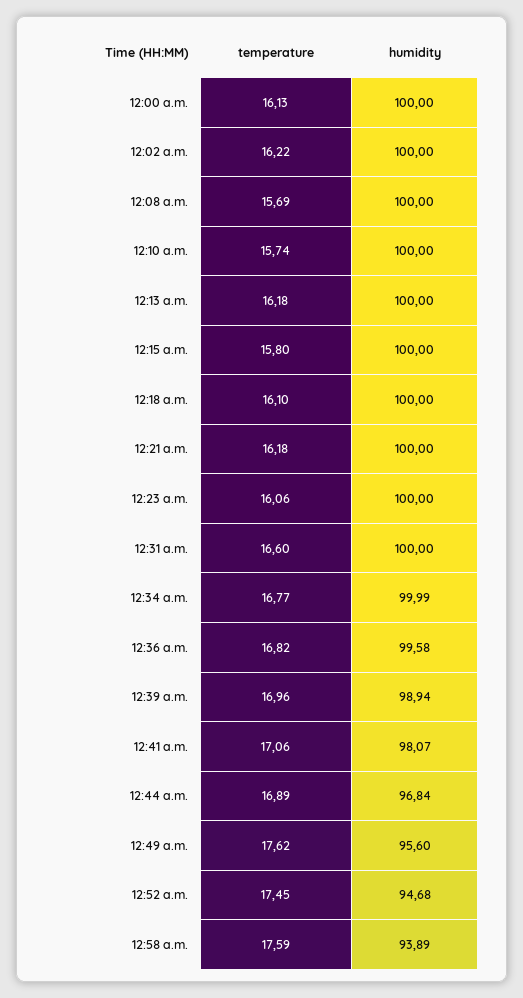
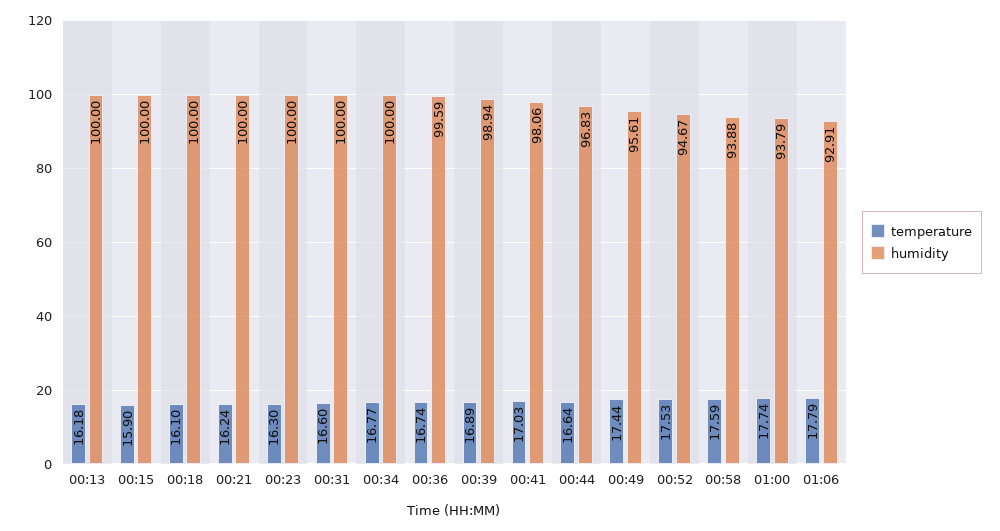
temperature, 12:00 a.m.: 16.13 -> none
humidity, 12:00 a.m.: 100 -> none
temperature, 12:02 a.m.: 16.22 -> none
humidity, 12:02 a.m.: 100 -> none
temperature, 12:08 a.m.: 15.69 -> none
humidity, 12:08 a.m.: 100 -> none
temperature, 12:10 a.m.: 15.74 -> none
humidity, 12:10 a.m.: 100 -> none
temperature, 12:15 a.m.: 15.8 -> 15.9
temperature, 12:21 a.m.: 16.18 -> 16.24
temperature, 12:23 a.m.: 16.06 -> 16.3
humidity, 12:34 a.m.: 99.99 -> 100
temperature, 12:36 a.m.: 16.82 -> 16.74
humidity, 12:36 a.m.: 99.58 -> 99.59
temperature, 12:39 a.m.: 16.96 -> 16.89
temperature, 12:41 a.m.: 17.06 -> 17.03
humidity, 12:41 a.m.: 98.07 -> 98.06
temperature, 12:44 a.m.: 16.89 -> 16.64
humidity, 12:44 a.m.: 96.84 -> 96.83
temperature, 12:49 a.m.: 17.62 -> 17.44
humidity, 12:49 a.m.: 95.6 -> 95.61
temperature, 12:52 a.m.: 17.45 -> 17.53
humidity, 12:52 a.m.: 94.68 -> 94.67
humidity, 12:58 a.m.: 93.89 -> 93.88
temperature, 01:00: none -> 17.74
humidity, 01:00: none -> 93.79
temperature, 01:06: none -> 17.79
humidity, 01:06: none -> 92.91

